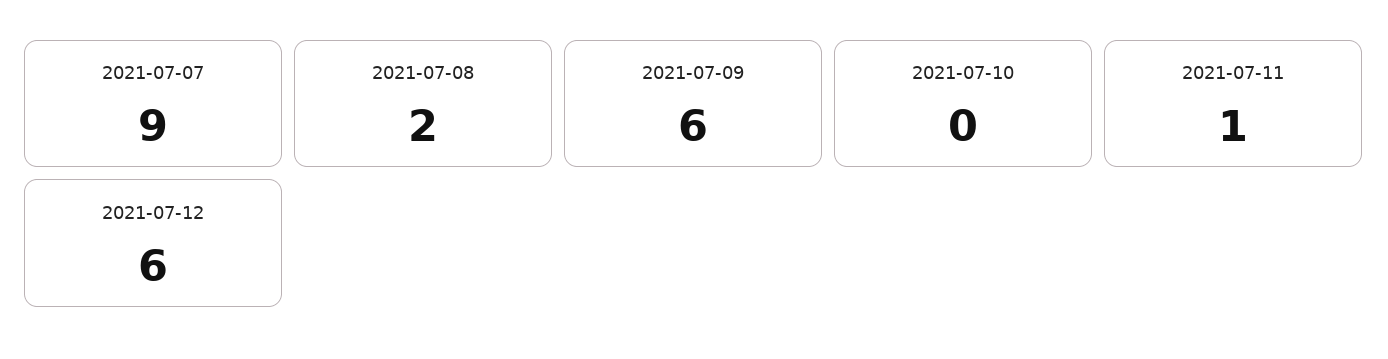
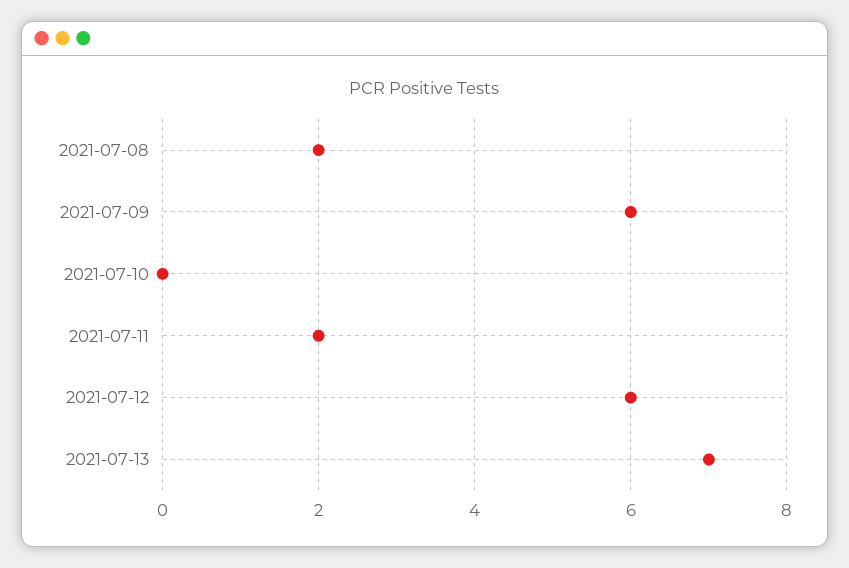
2021-07-07: 9 -> none
2021-07-11: 1 -> 2
2021-07-13: none -> 7

